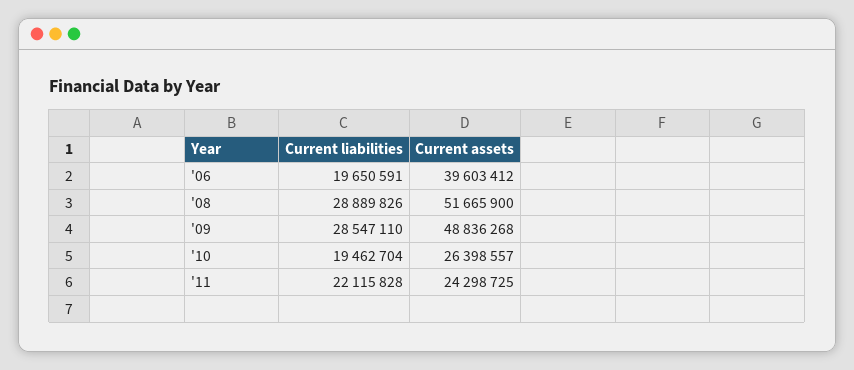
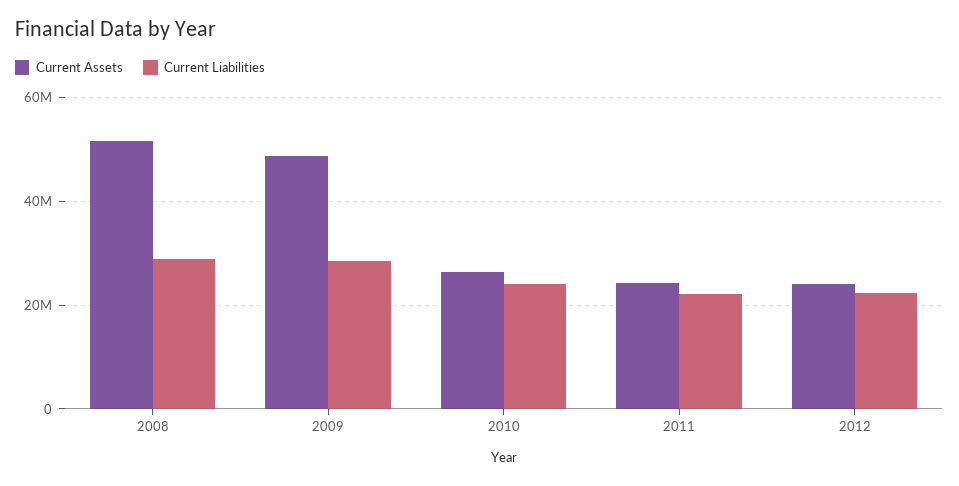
Current liabilities, '06: 19650591 -> none
Current assets, '06: 39603412 -> none
Current liabilities, '10: 19462704 -> 24000000
Current assets, 2012: none -> 24000000
Current liabilities, 2012: none -> 22000000

